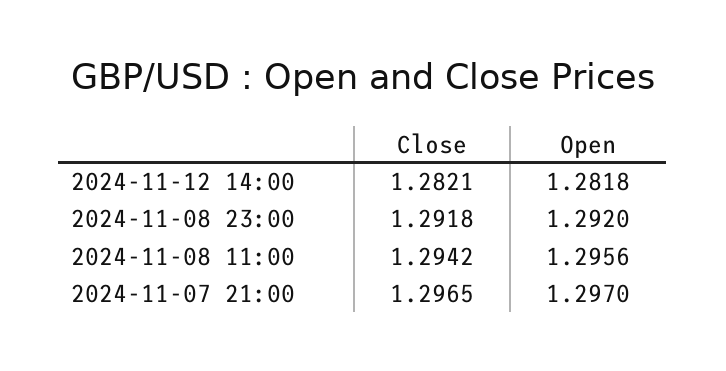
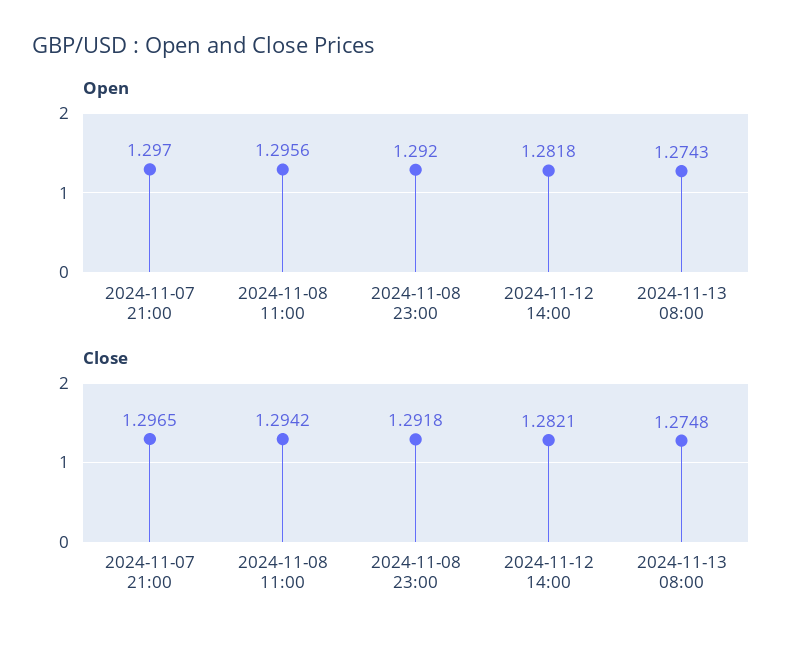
Open, 2024-11-13 08:00: none -> 1.2743
Close, 2024-11-13 08:00: none -> 1.2748

